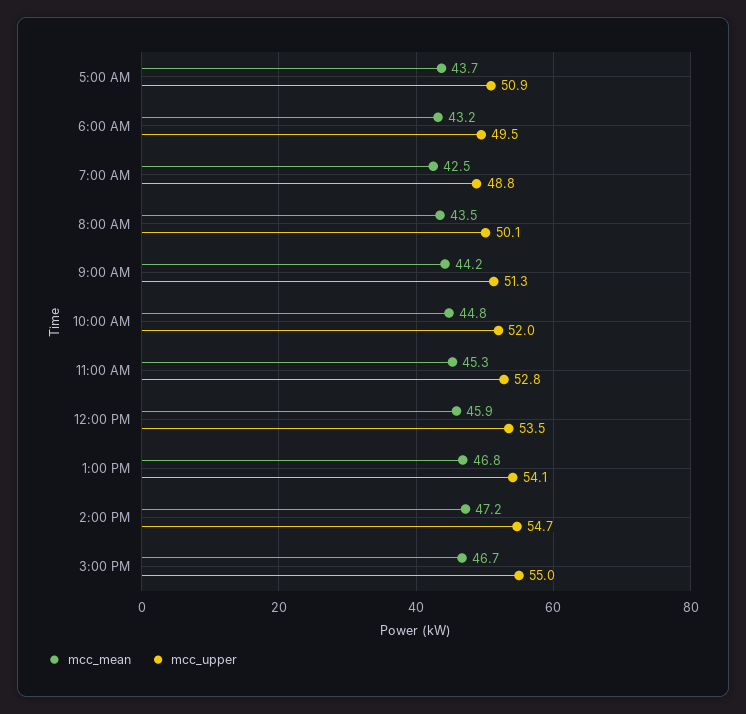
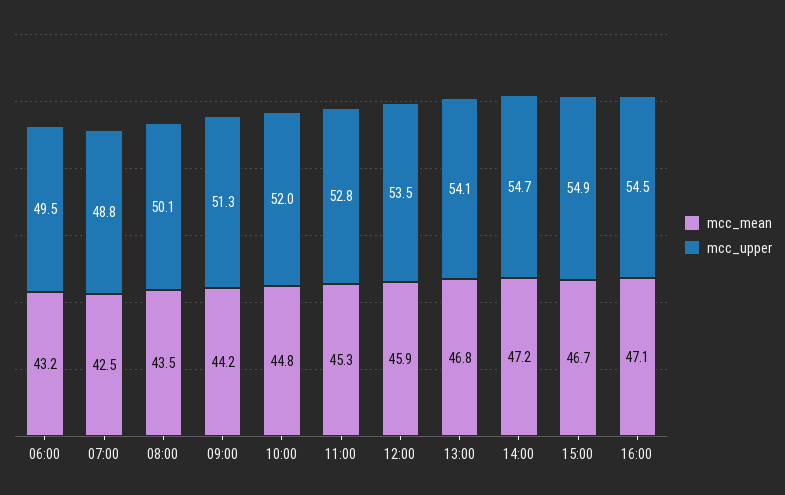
mcc_mean, 5:00 AM: 43.7 -> none
mcc_upper, 5:00 AM: 50.9 -> none
mcc_upper, 3:00 PM: 55 -> 54.9
mcc_mean, 16:00: none -> 47.1
mcc_upper, 16:00: none -> 54.5

